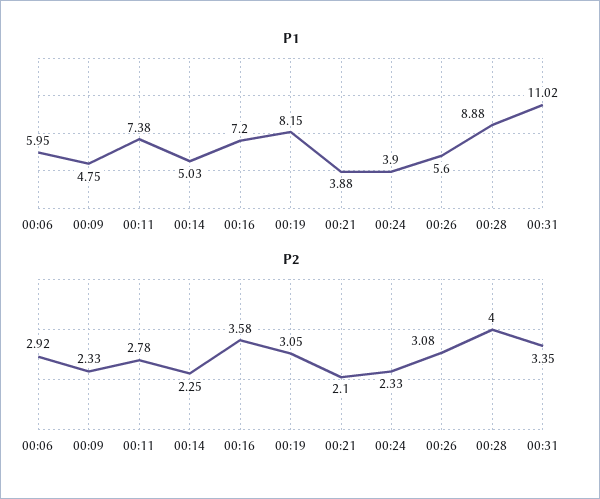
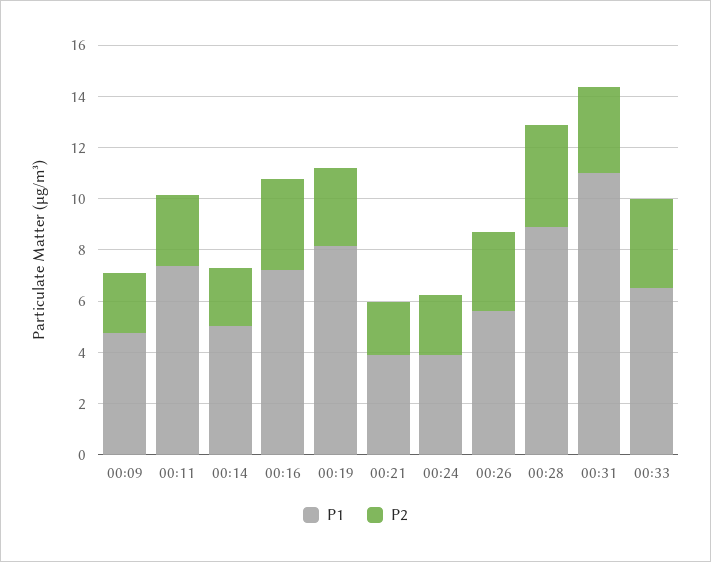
P1, 00:06: 5.95 -> none
P2, 00:06: 2.92 -> none
P1, 00:33: none -> 6.5
P2, 00:33: none -> 3.5

